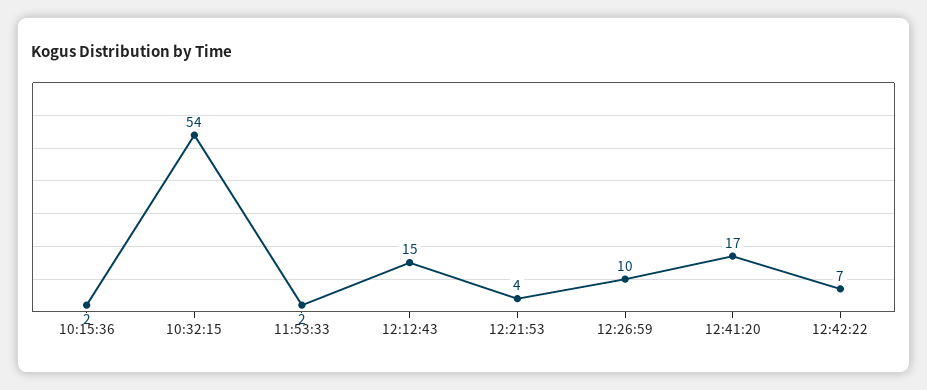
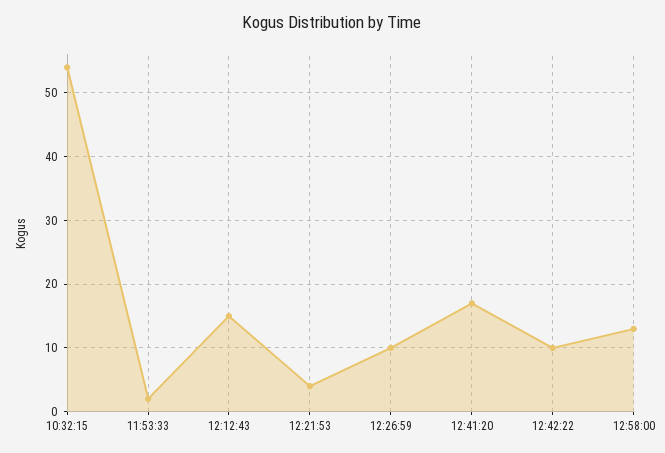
10:15:36: 2 -> none
12:42:22: 7 -> 10
12:58:00: none -> 13

